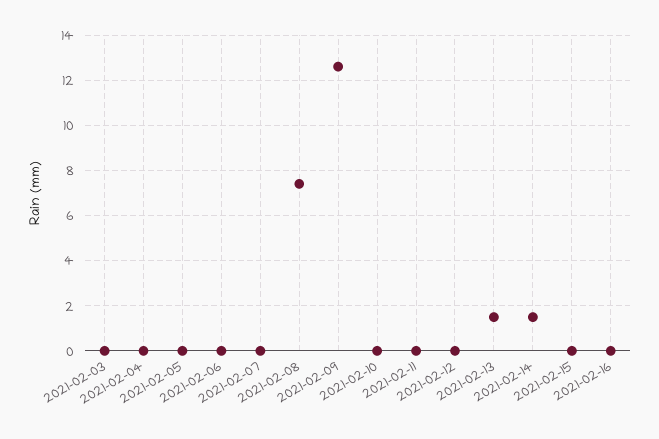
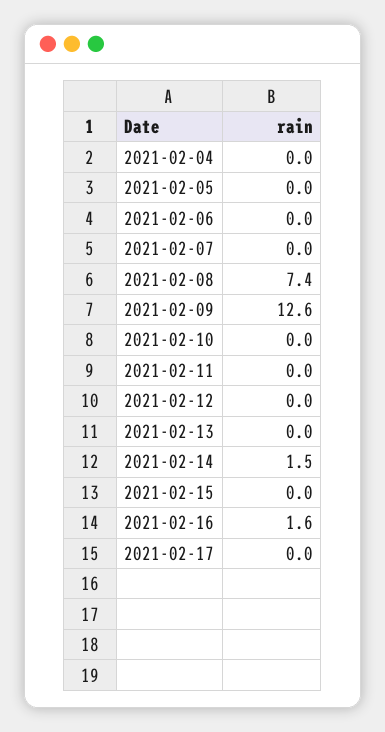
2021-02-03: 0 -> none
2021-02-13: 1.5 -> 0
2021-02-16: 0 -> 1.6
2021-02-17: none -> 0

